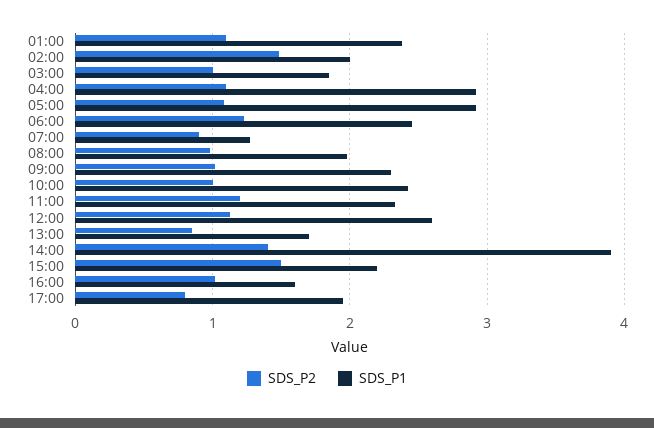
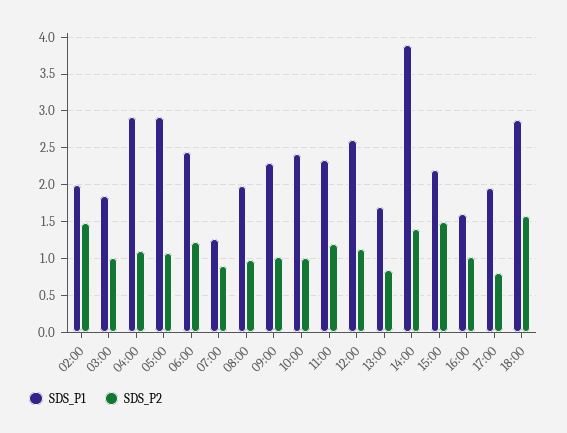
SDS_P2, 01:00: 1.1 -> none
SDS_P1, 01:00: 2.4 -> none
SDS_P1, 18:00: none -> 2.9
SDS_P2, 18:00: none -> 1.6

